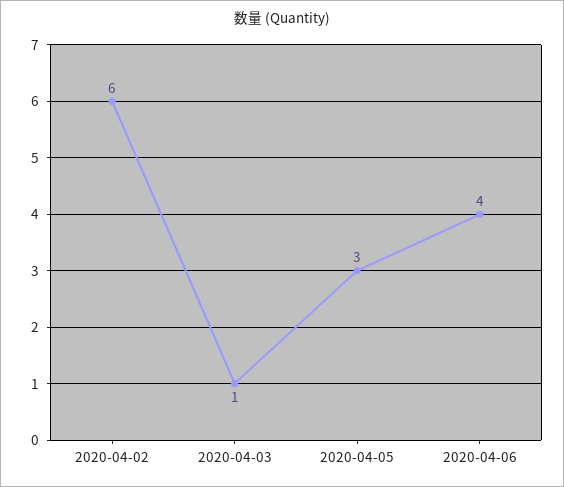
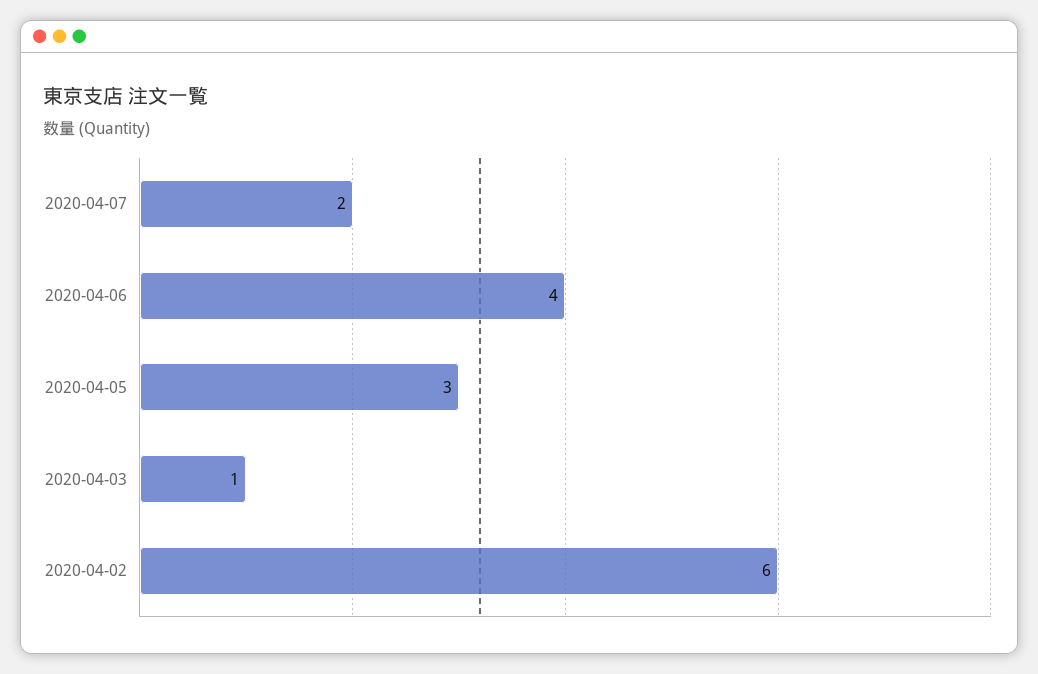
2020-04-07: none -> 2

